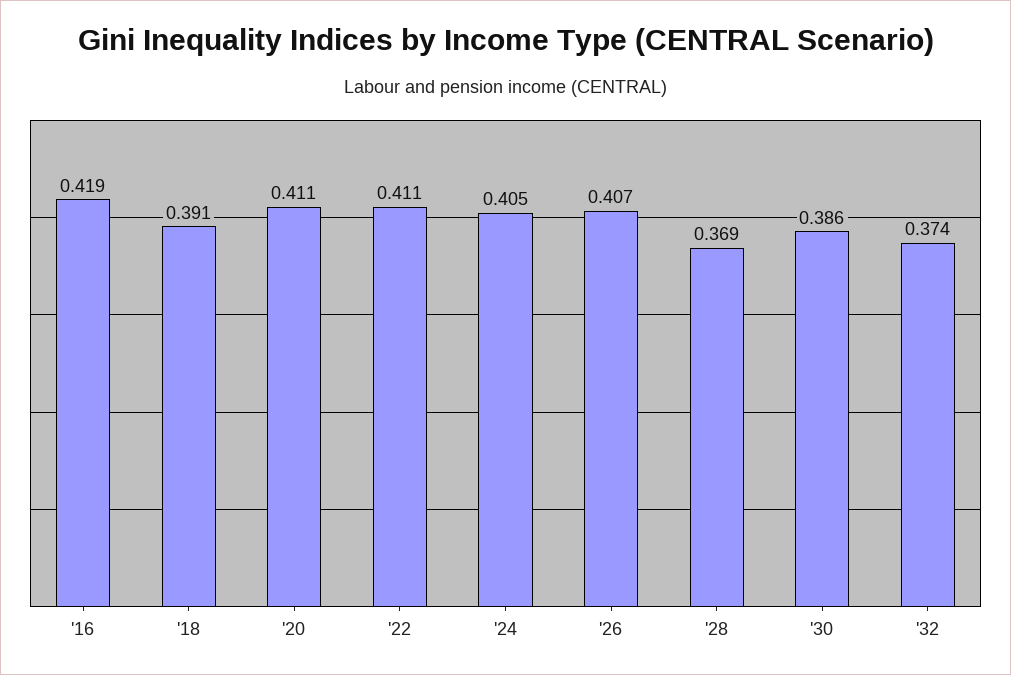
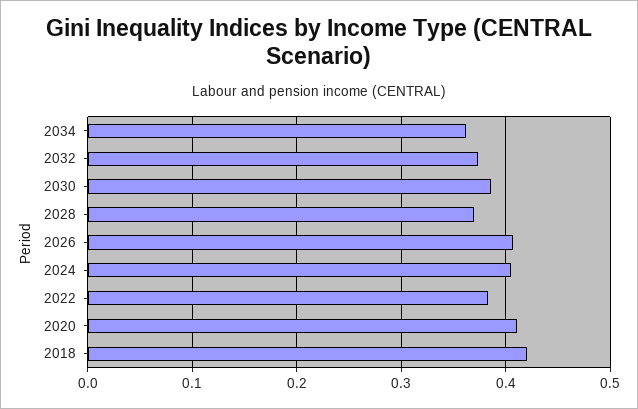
'16: 0.419 -> none
'18: 0.391 -> 0.42
'22: 0.411 -> 0.38
2034: none -> 0.36

